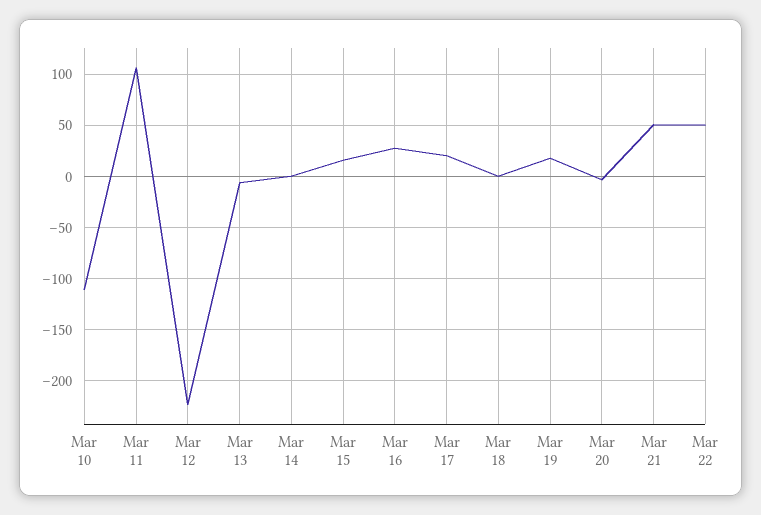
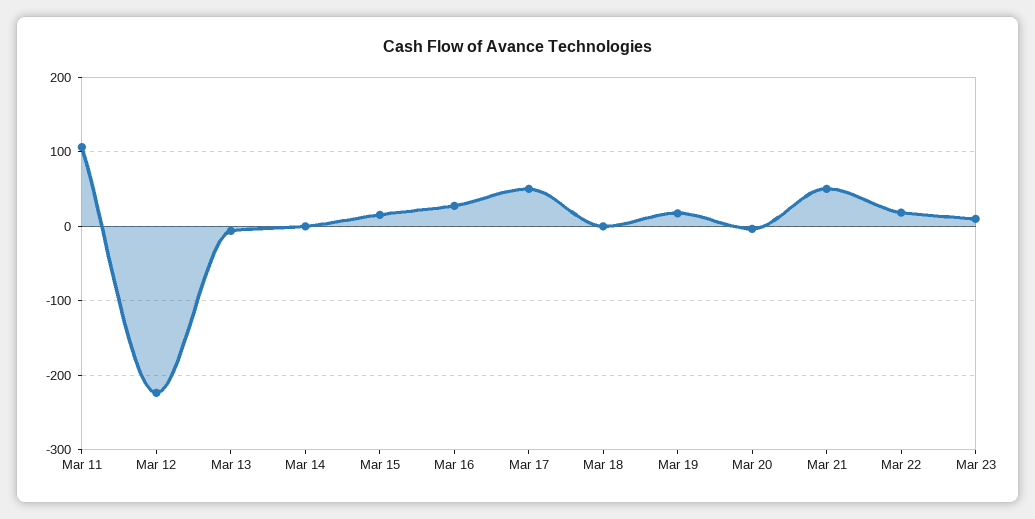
Mar 10: -110 -> none
Mar 17: 20 -> 50
Mar 22: 50 -> 20
Mar 23: none -> 10

